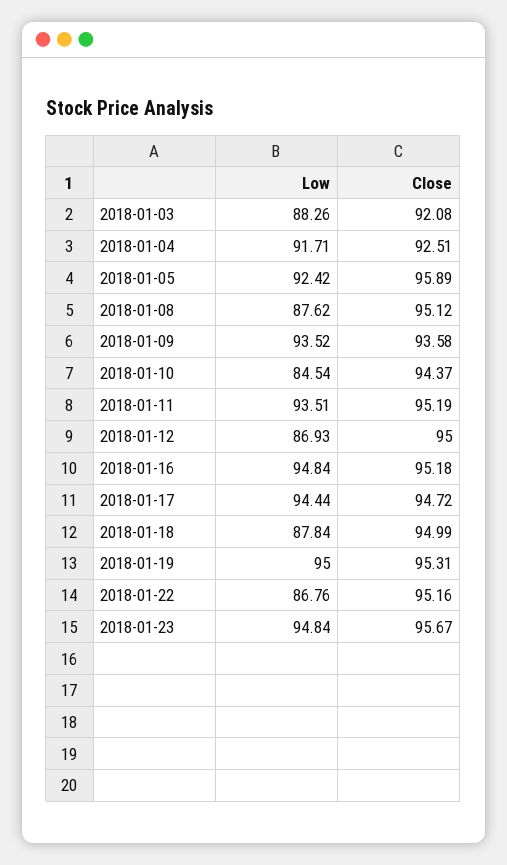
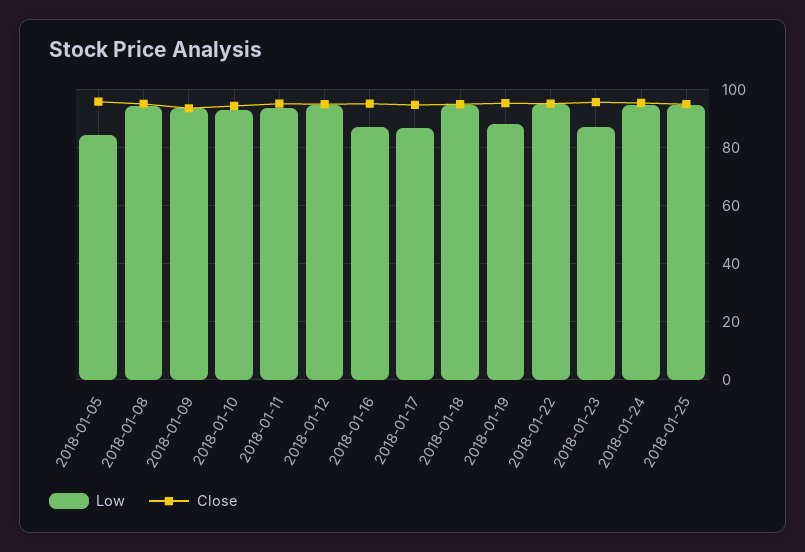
Low, 2018-01-03: 88.26 -> none
Close, 2018-01-03: 92.08 -> none
Low, 2018-01-04: 91.71 -> none
Close, 2018-01-04: 92.51 -> none
Low, 2018-01-05: 92.42 -> 85
Low, 2018-01-08: 87.62 -> 95
Low, 2018-01-10: 84.54 -> 92.5
Low, 2018-01-12: 86.93 -> 95
Low, 2018-01-16: 94.84 -> 87.5
Low, 2018-01-17: 94.44 -> 87.5
Low, 2018-01-18: 87.84 -> 95
Low, 2018-01-19: 95 -> 87.5
Low, 2018-01-22: 86.76 -> 95
Low, 2018-01-23: 94.84 -> 87.5
Low, 2018-01-24: none -> 95
Close, 2018-01-24: none -> 95
Low, 2018-01-25: none -> 95
Close, 2018-01-25: none -> 95

